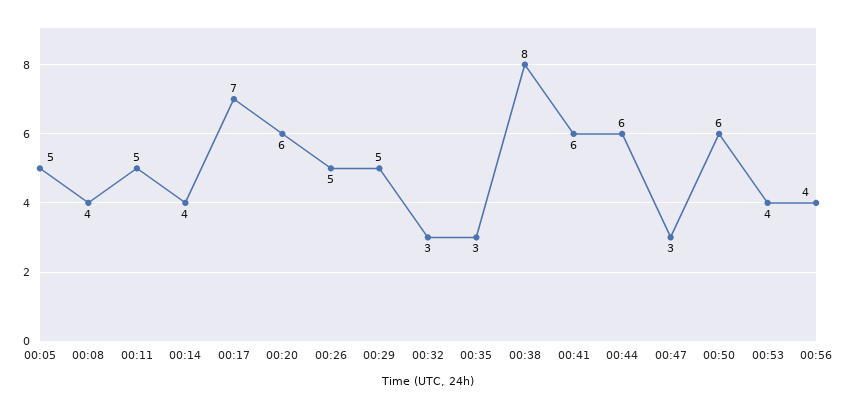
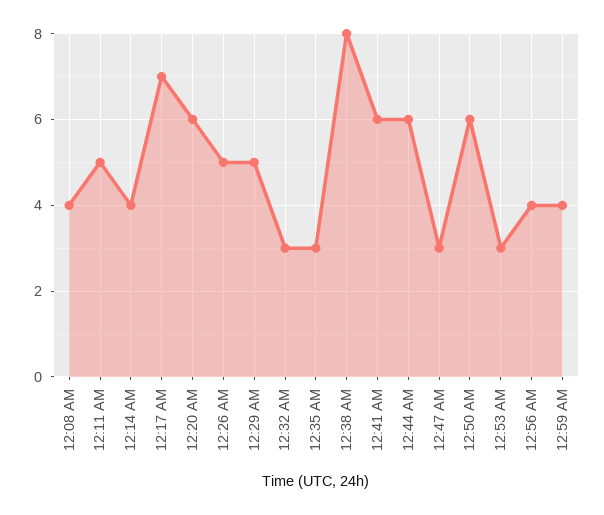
00:05: 5 -> none
00:53: 4 -> 3
12:59 AM: none -> 4

